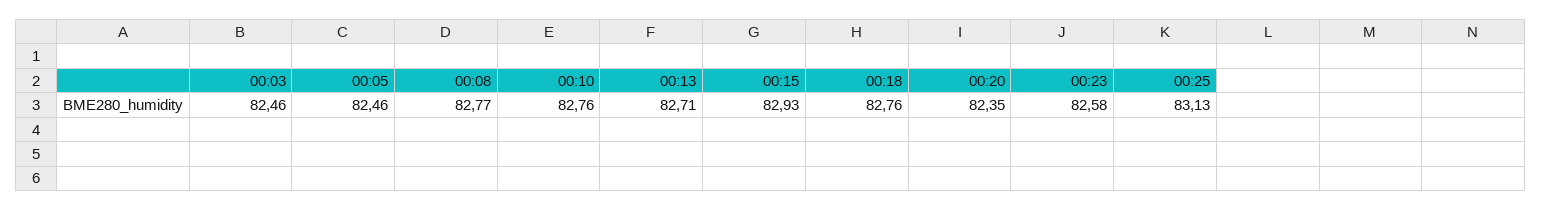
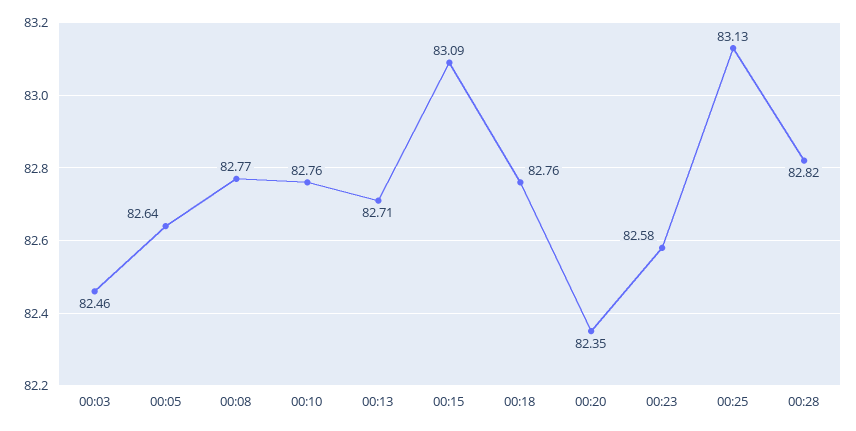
00:05: 82.46 -> 82.64
00:15: 82.93 -> 83.09
00:28: none -> 82.82

